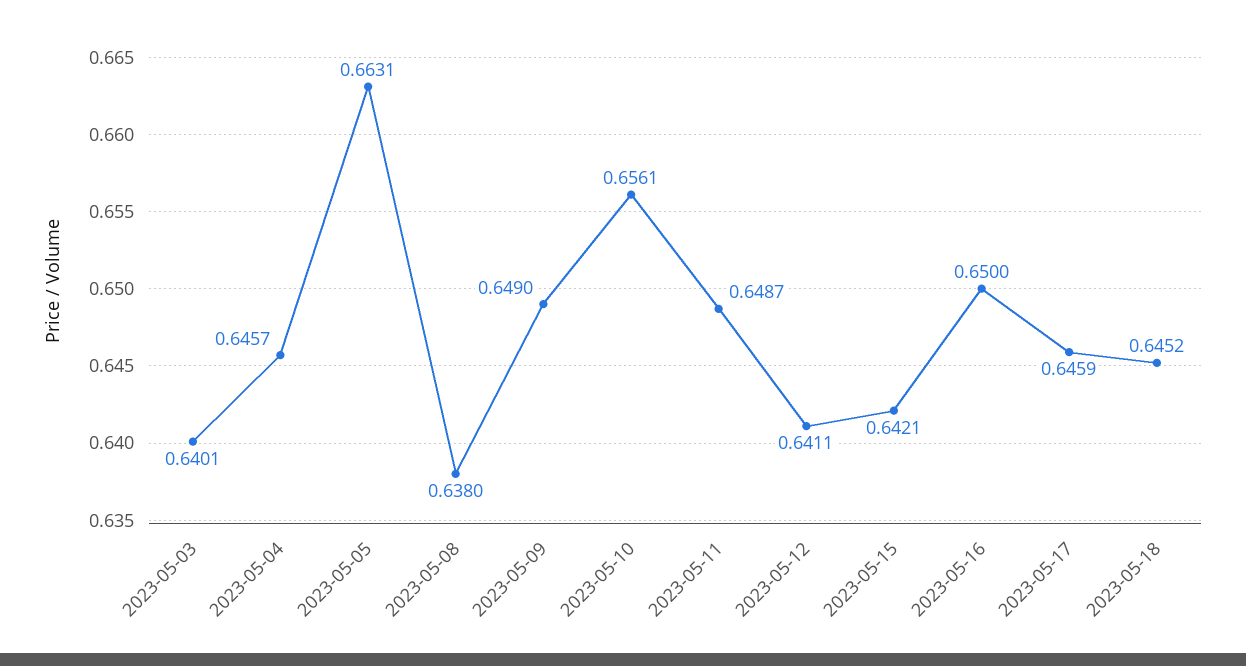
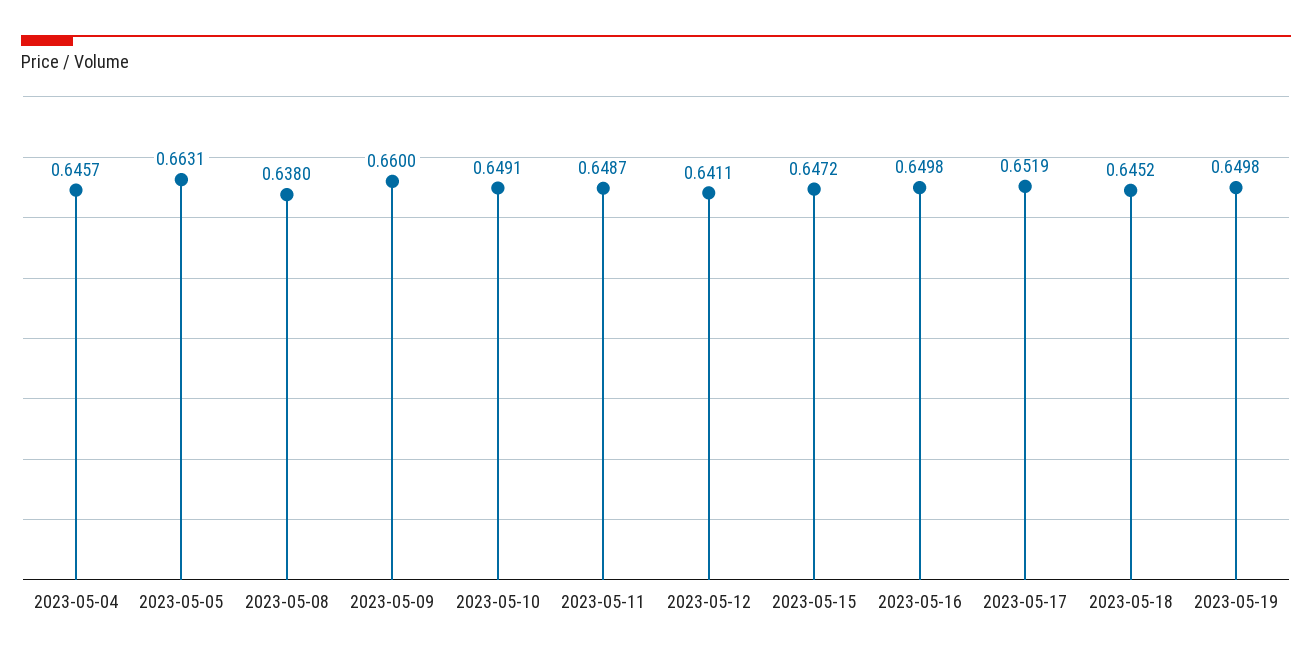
2023-05-03: 0.6401 -> none
2023-05-09: 0.649 -> 0.66
2023-05-10: 0.6561 -> 0.6491
2023-05-15: 0.6421 -> 0.6472
2023-05-16: 0.65 -> 0.6498
2023-05-17: 0.6459 -> 0.6519
2023-05-19: none -> 0.6498

